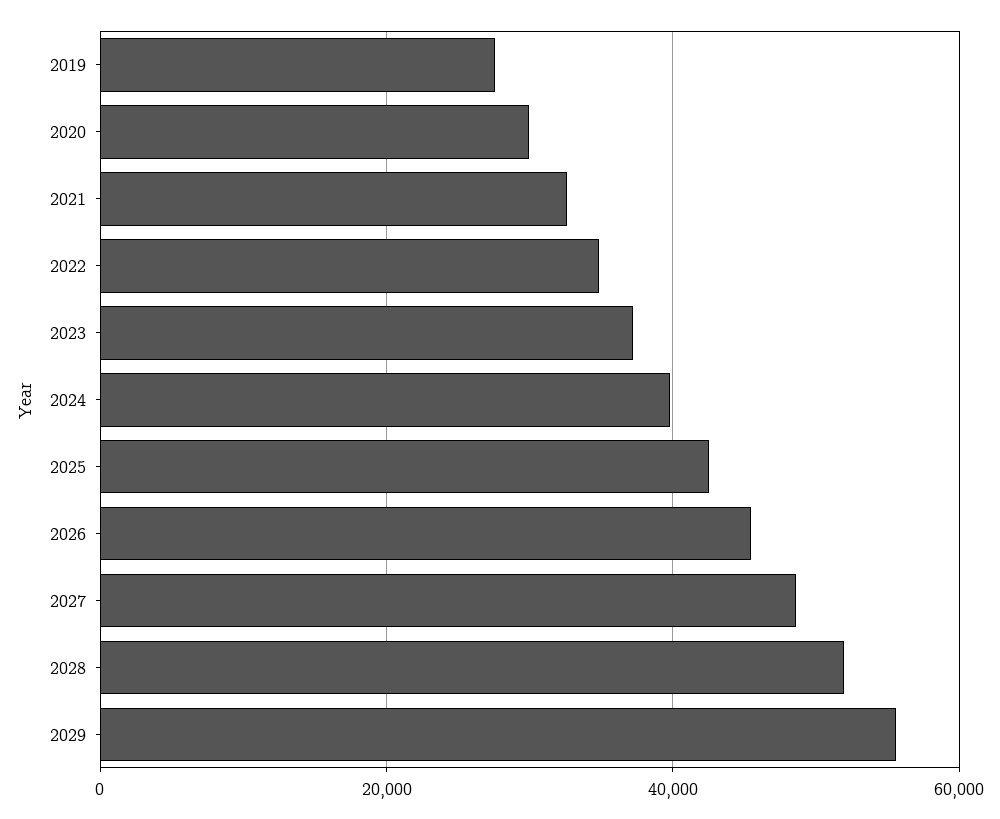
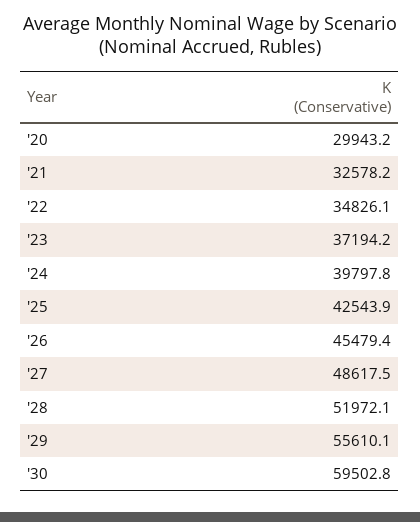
2019: 28000 -> none
'30: none -> 59502.8

